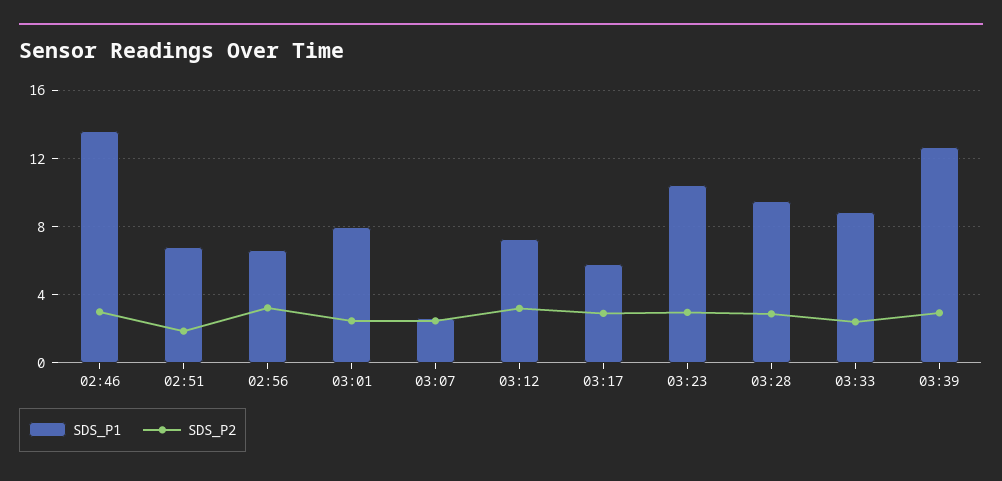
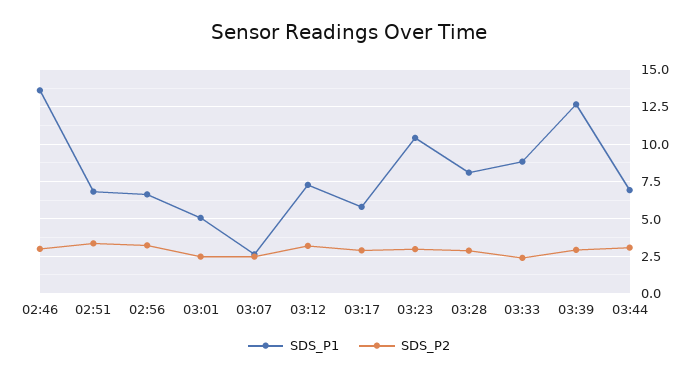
SDS_P2, 02:51: 2 -> 3.5
SDS_P1, 03:01: 8 -> 5
SDS_P1, 03:28: 9.5 -> 8
SDS_P1, 03:44: none -> 7
SDS_P2, 03:44: none -> 3

